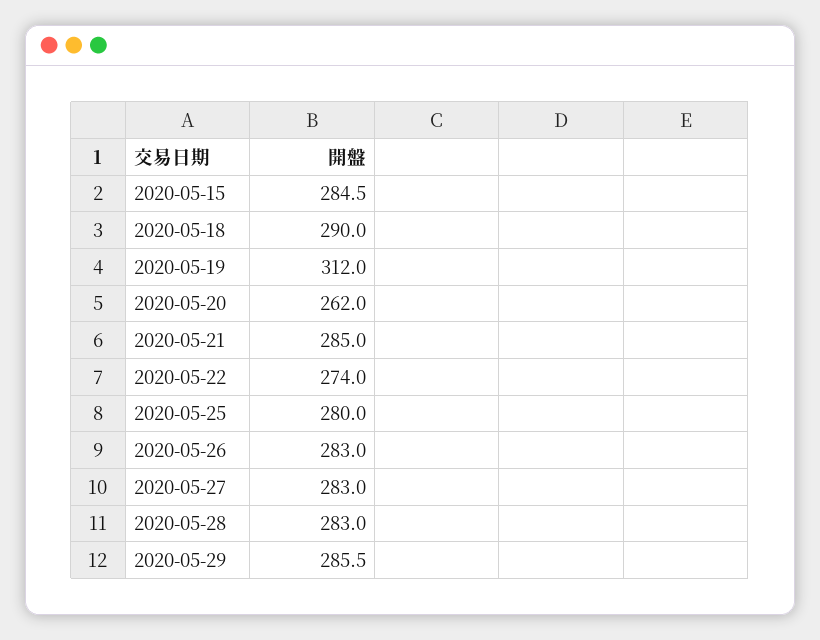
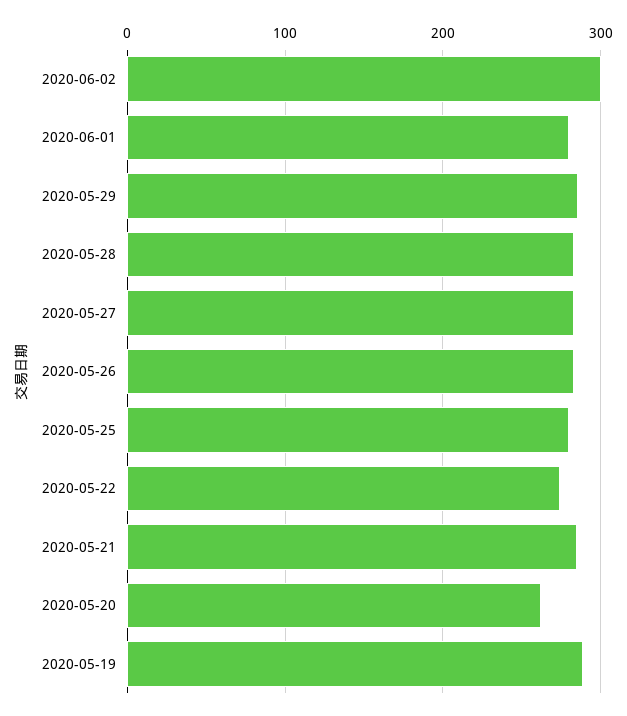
2020-05-15: 284.5 -> none
2020-05-18: 290 -> none
2020-05-19: 312 -> 290
2020-06-02: none -> 300
2020-06-01: none -> 280

